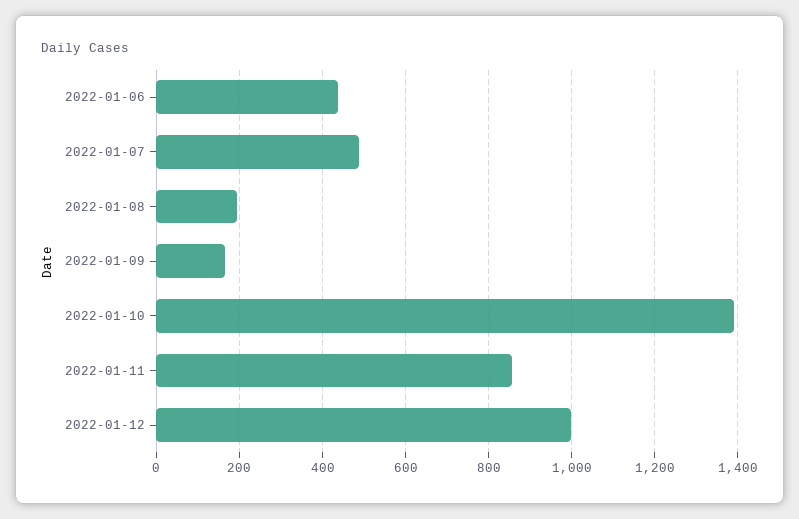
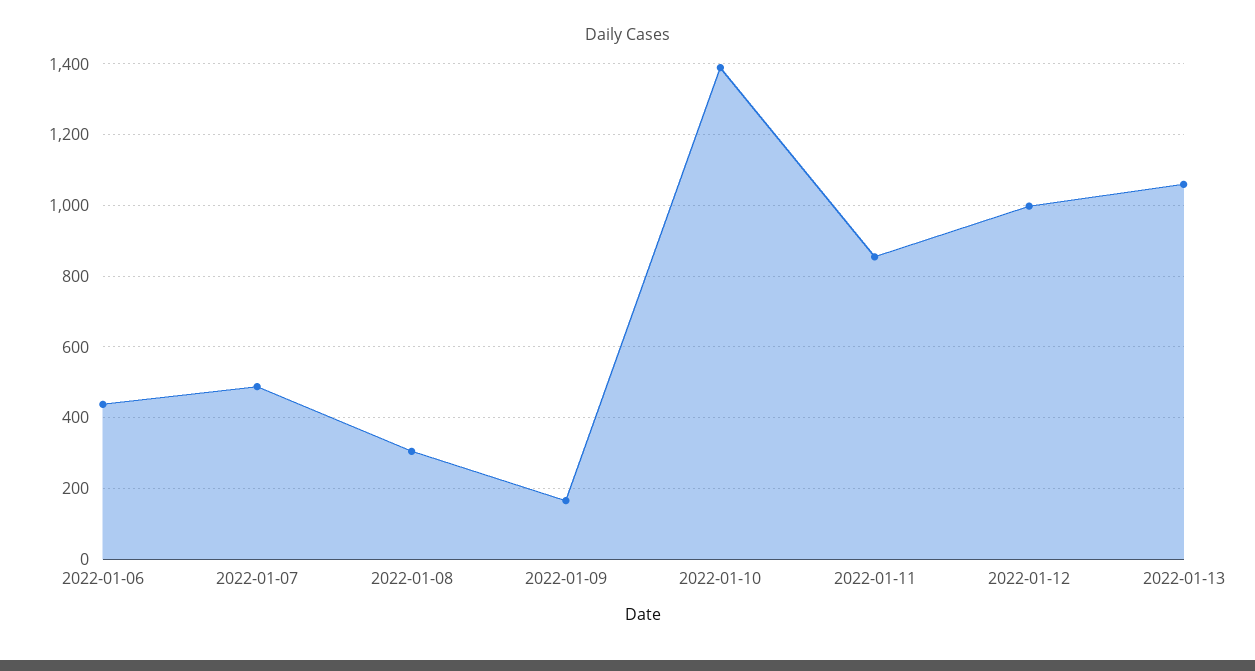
2022-01-08: 200 -> 300
2022-01-13: none -> 1060

